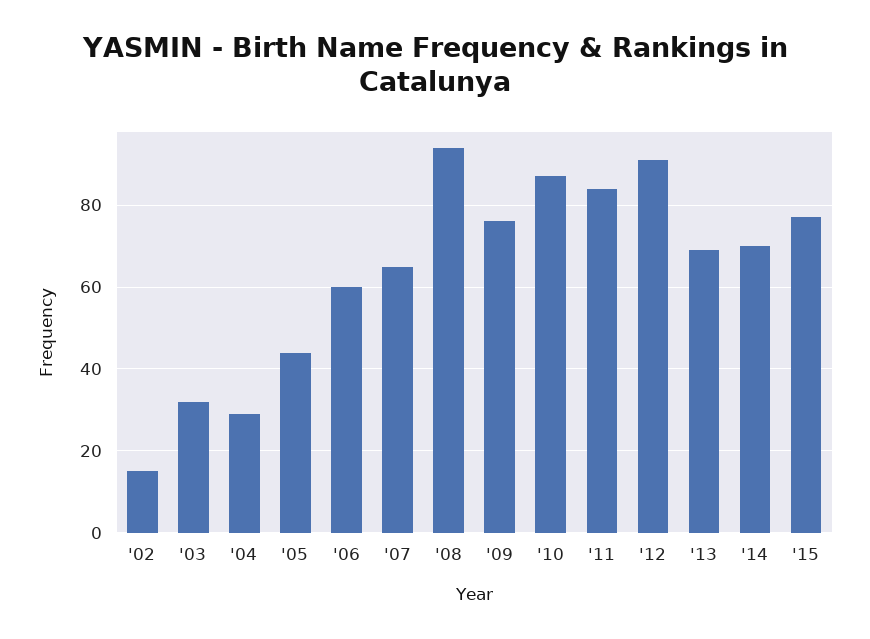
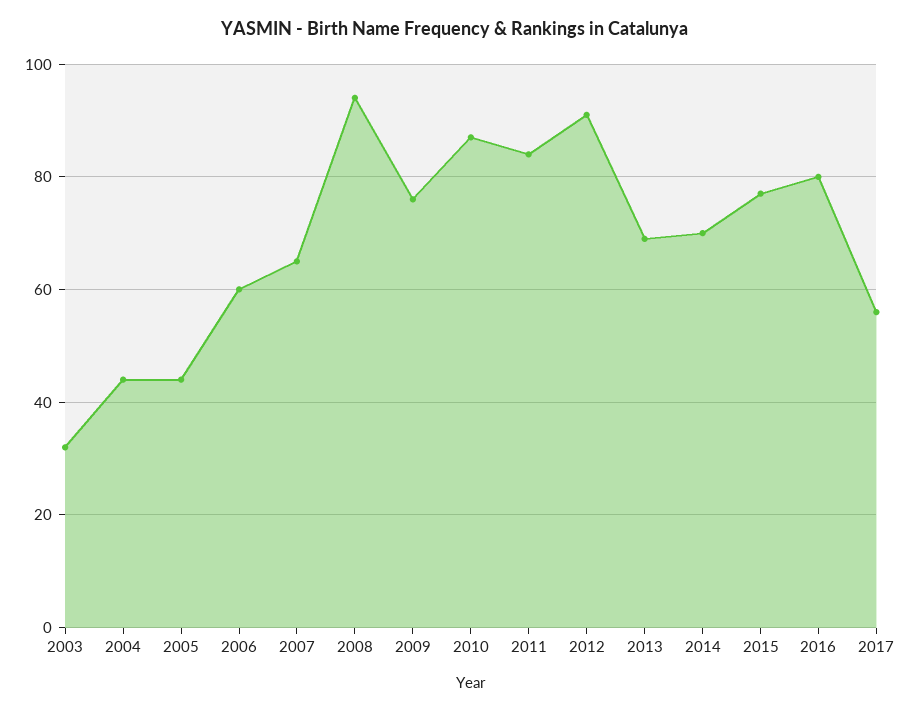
'02: 15 -> none
'04: 30 -> 45
2016: none -> 80
2017: none -> 55

